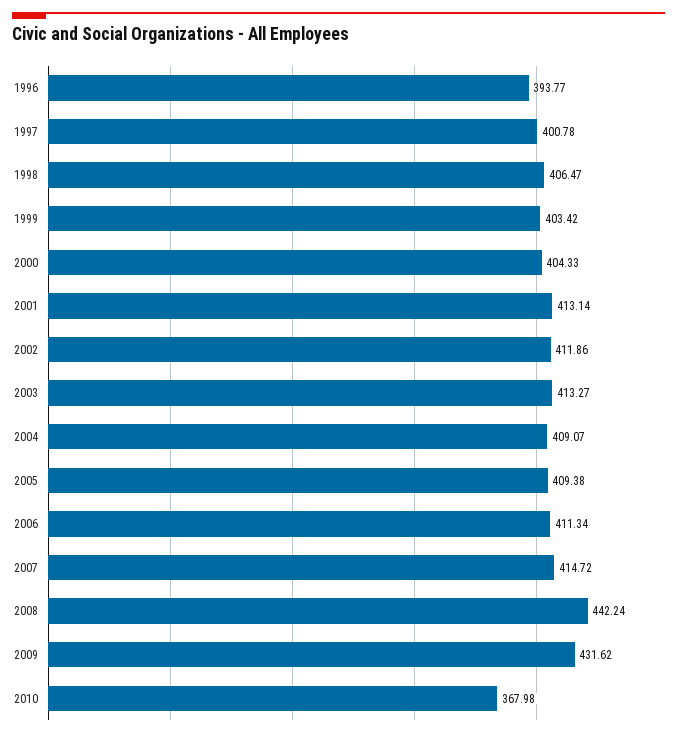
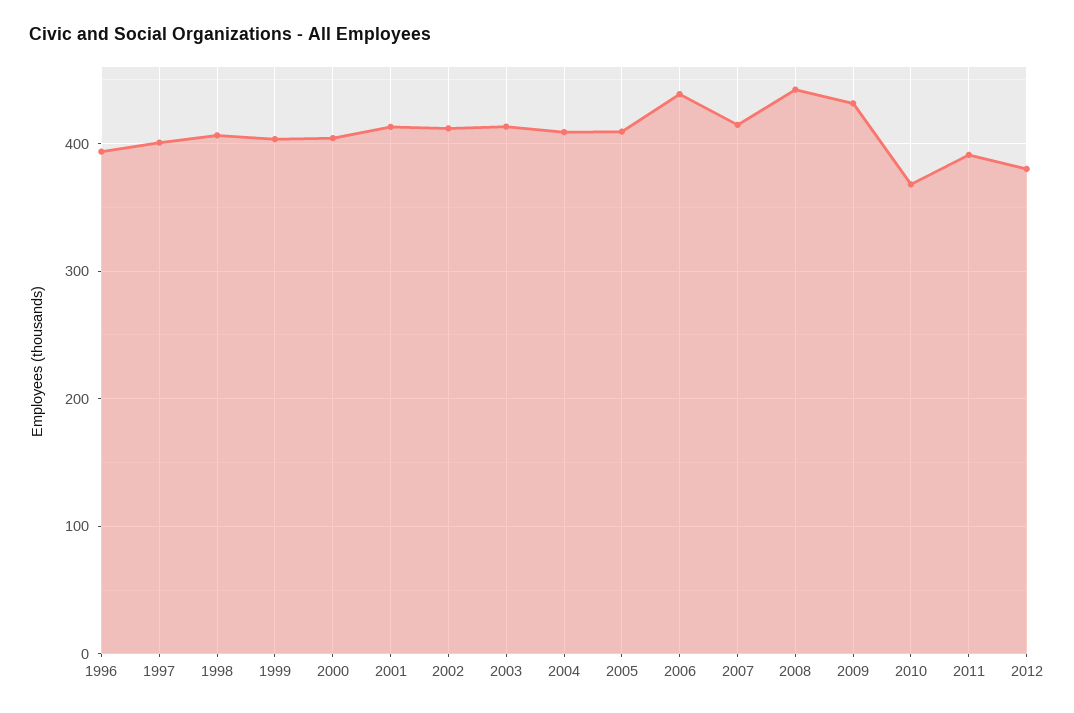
2006: 411.34 -> 440
2011: none -> 390
2012: none -> 380

